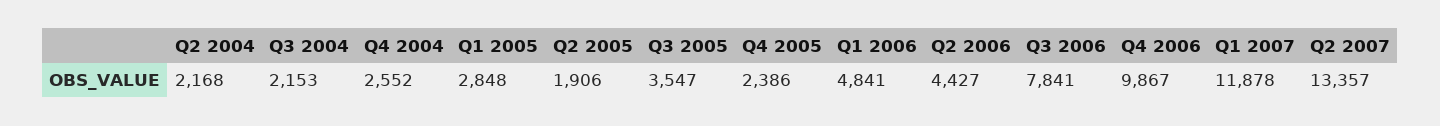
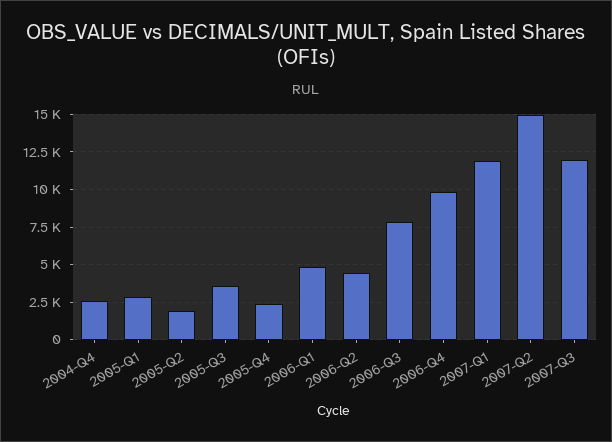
Q2 2004: 2168 -> none
Q3 2004: 2153 -> none
Q2 2007: 13357 -> 15000
2007-Q3: none -> 12000

